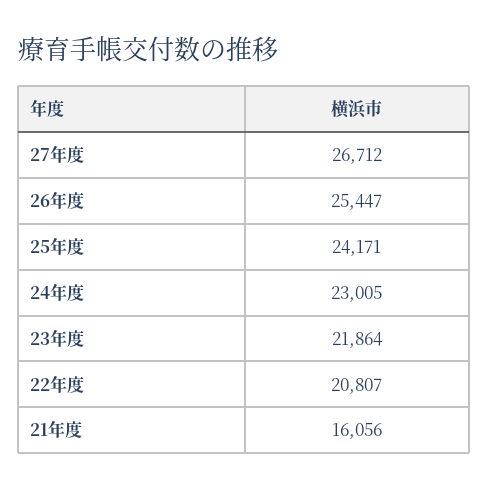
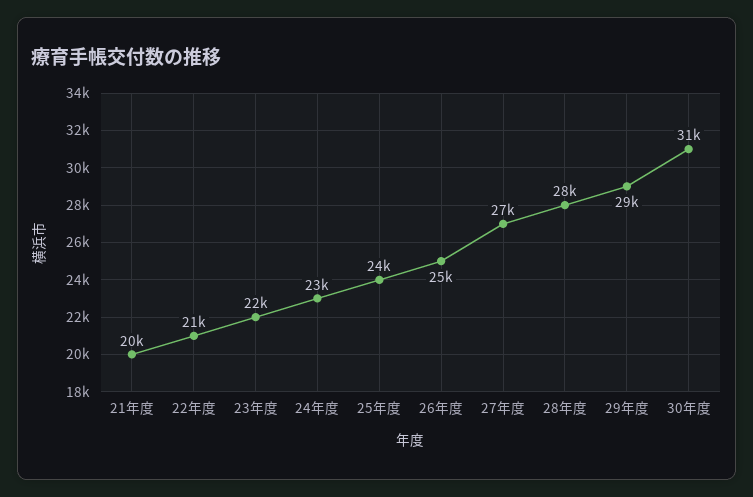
21年度: 16056 -> 20000
28年度: none -> 28000
29年度: none -> 29000
30年度: none -> 31000

